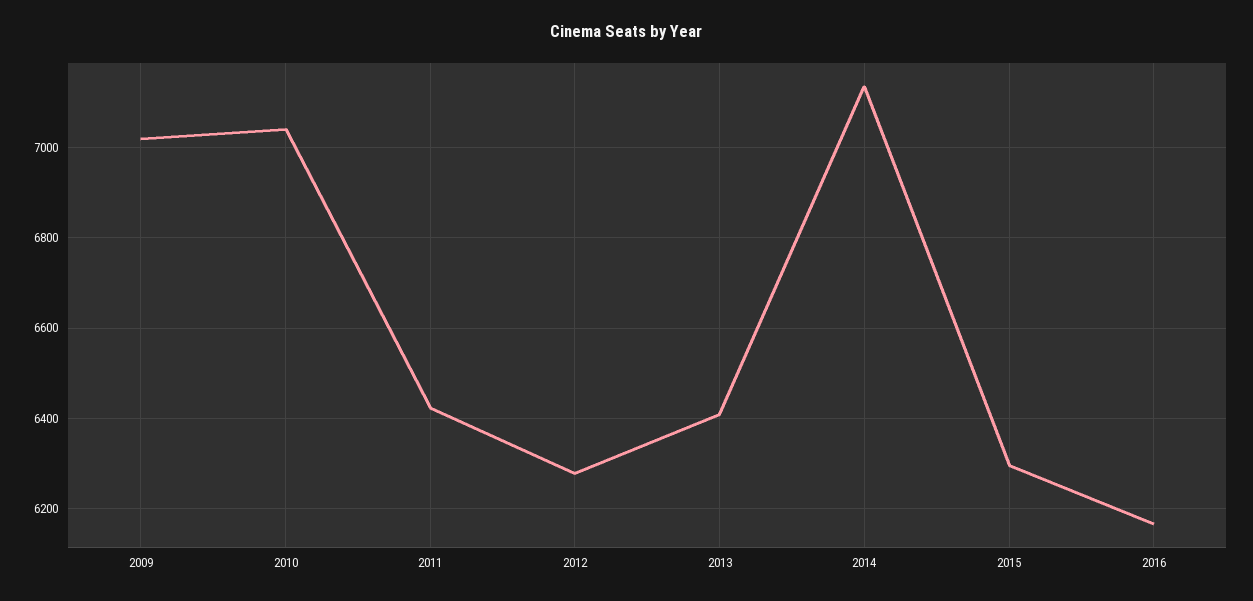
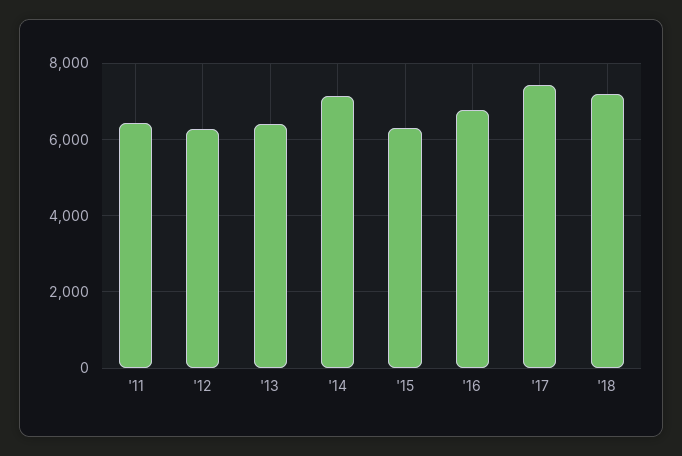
2009: 7020 -> none
2010: 7040 -> none
2016: 6160 -> 6800
'17: none -> 7400
'18: none -> 7200

